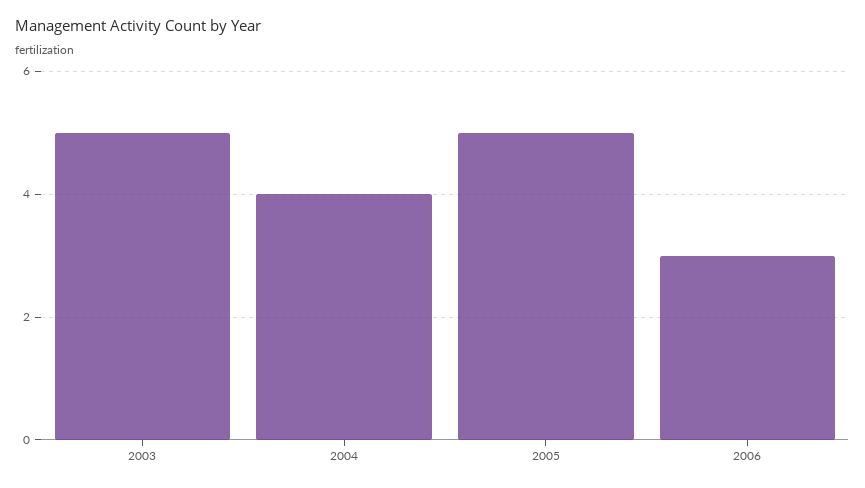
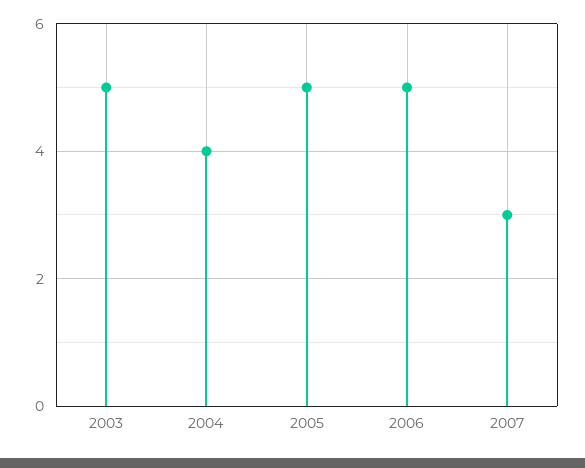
2006: 3 -> 5
2007: none -> 3

